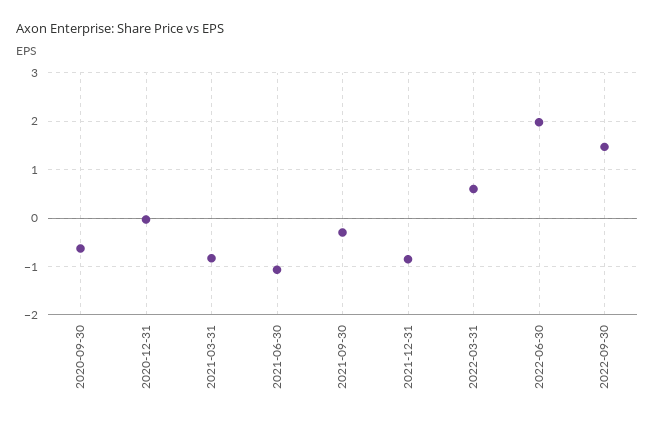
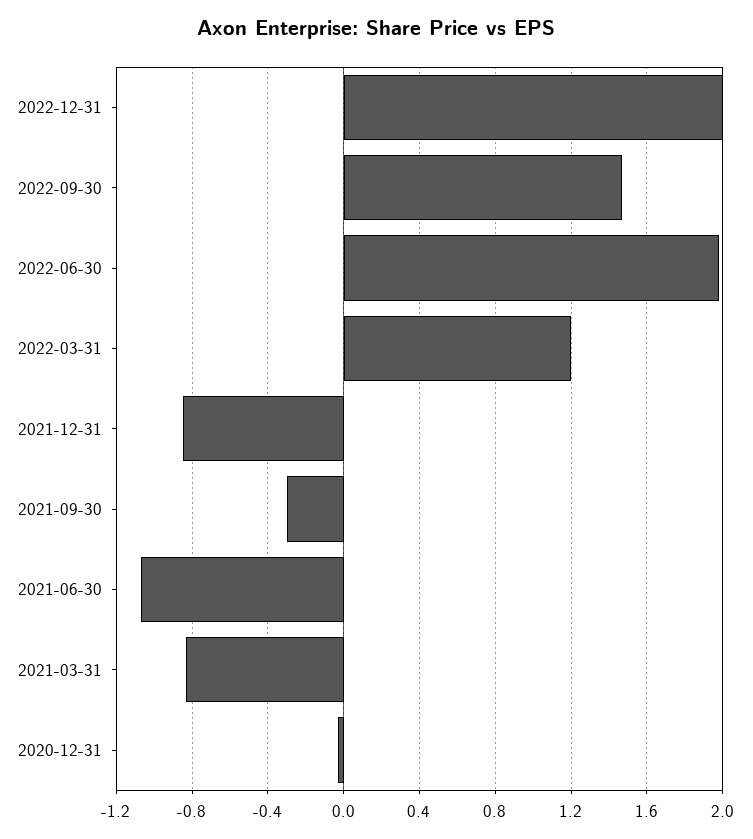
2020-09-30: -0.6 -> none
2022-03-31: 0.6 -> 1.2
2022-12-31: none -> 2

